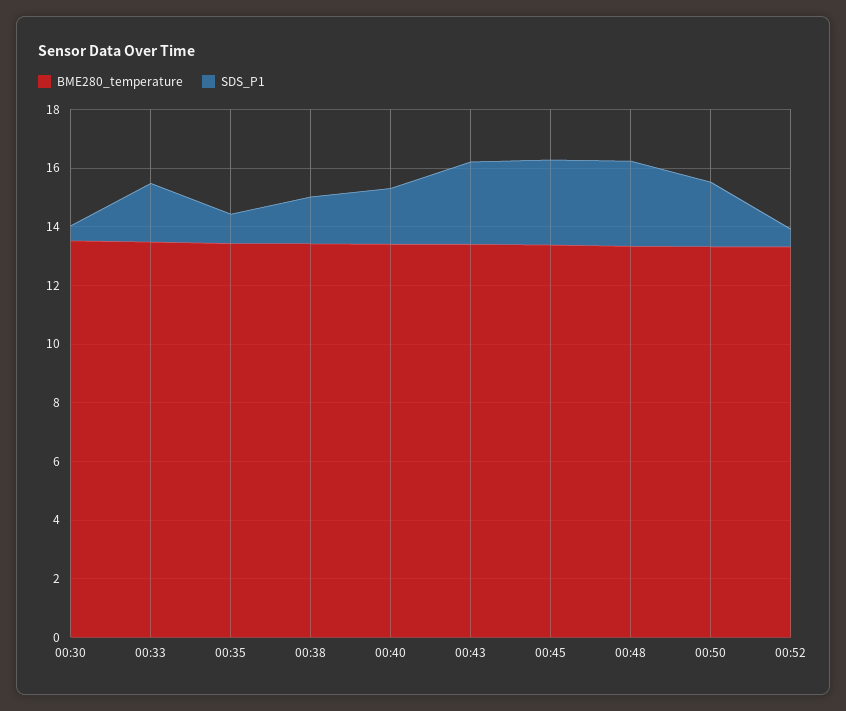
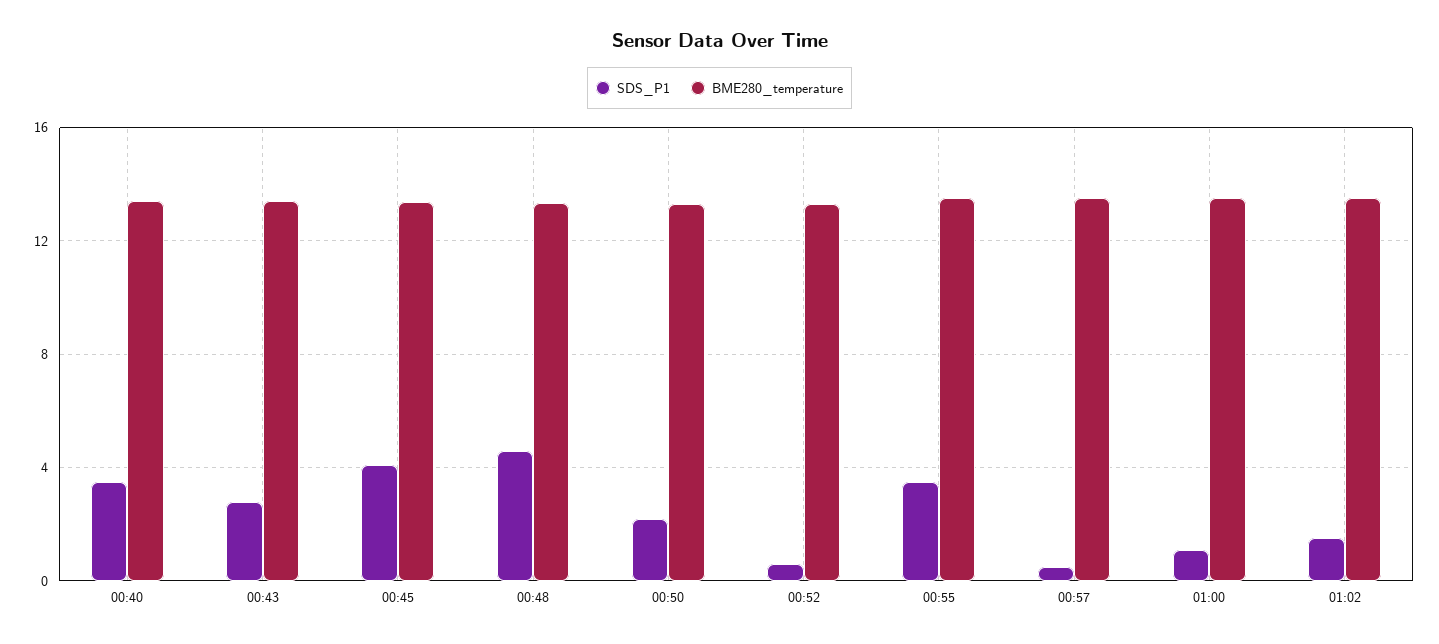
BME280_temperature, 00:30: 13.5 -> none
SDS_P1, 00:30: 0.5 -> none
BME280_temperature, 00:33: 13.5 -> none
SDS_P1, 00:33: 2 -> none
BME280_temperature, 00:35: 13.5 -> none
SDS_P1, 00:35: 1 -> none
BME280_temperature, 00:38: 13.5 -> none
SDS_P1, 00:38: 1.5 -> none
SDS_P1, 00:40: 2 -> 3.5
SDS_P1, 00:45: 3 -> 4
SDS_P1, 00:48: 3 -> 4.5
SDS_P1, 00:55: none -> 3.5
BME280_temperature, 00:55: none -> 13.5
SDS_P1, 00:57: none -> 0.5
BME280_temperature, 00:57: none -> 13.5
SDS_P1, 01:00: none -> 1
BME280_temperature, 01:00: none -> 13.5
SDS_P1, 01:02: none -> 1.5
BME280_temperature, 01:02: none -> 13.5

